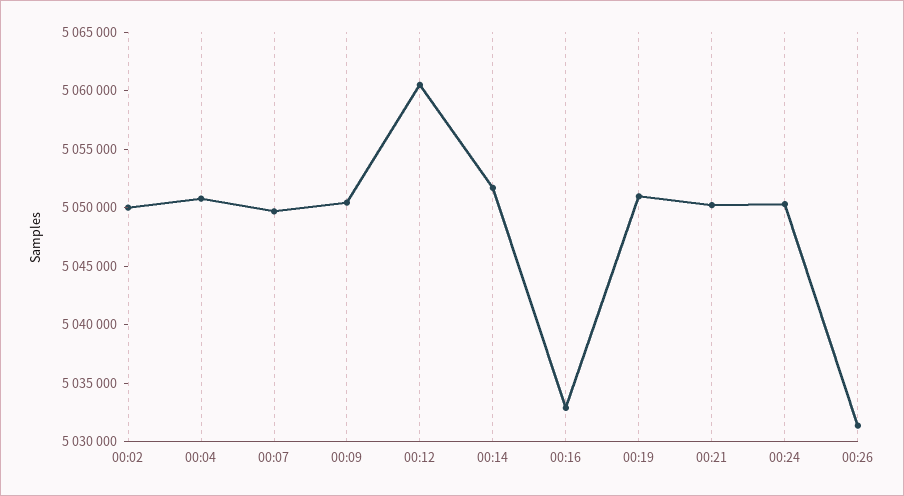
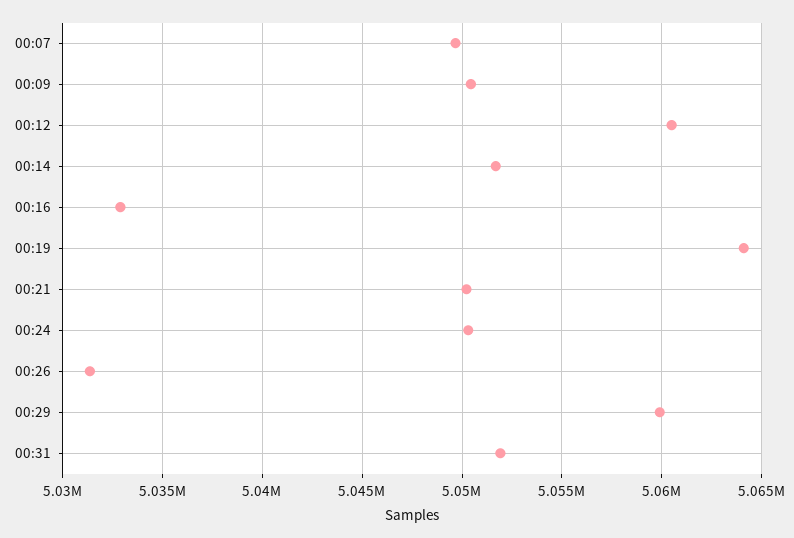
00:02: 5050000 -> none
00:04: 5051000 -> none
00:19: 5051000 -> 5064000
00:29: none -> 5060000
00:31: none -> 5052000

